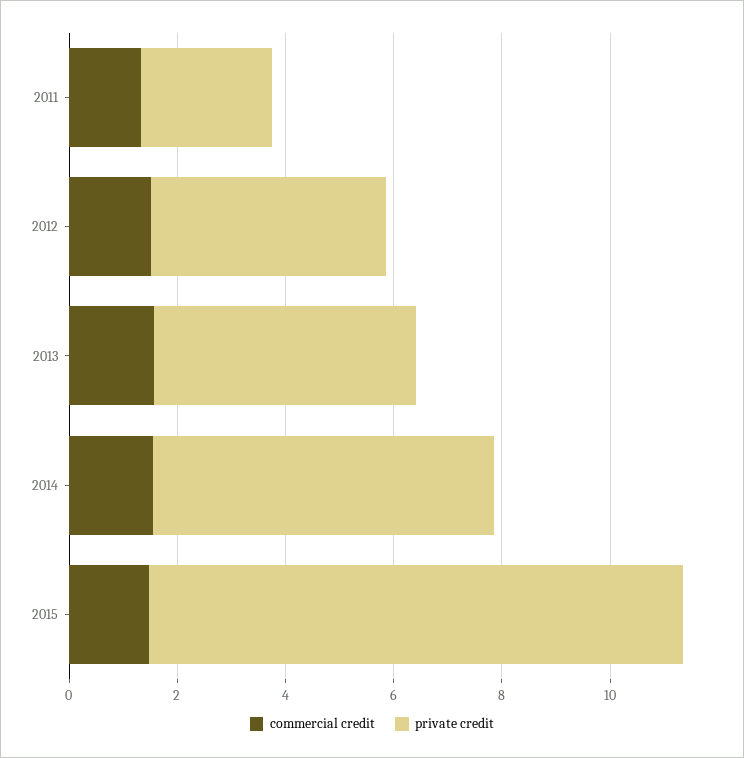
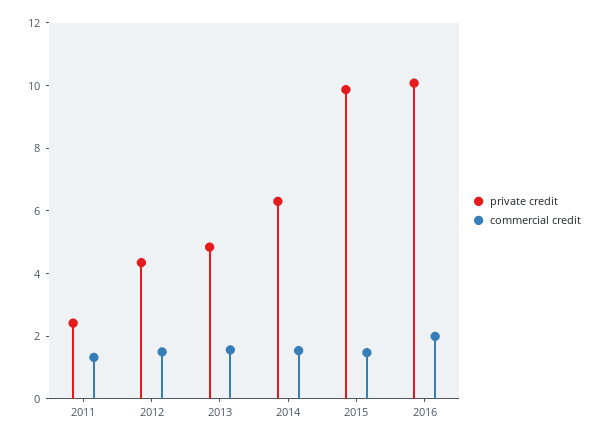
private credit, 2016: none -> 10
commercial credit, 2016: none -> 2

